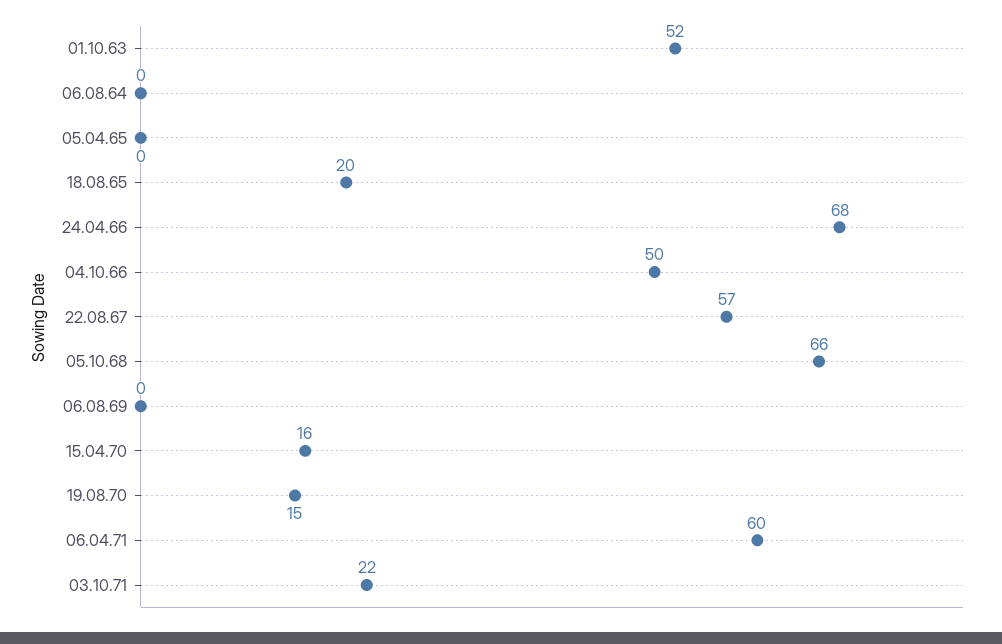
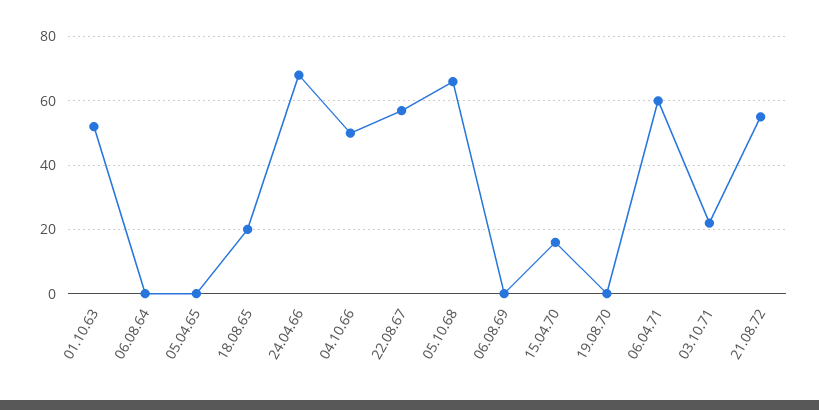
19.08.70: 15 -> 0
21.08.72: none -> 55

